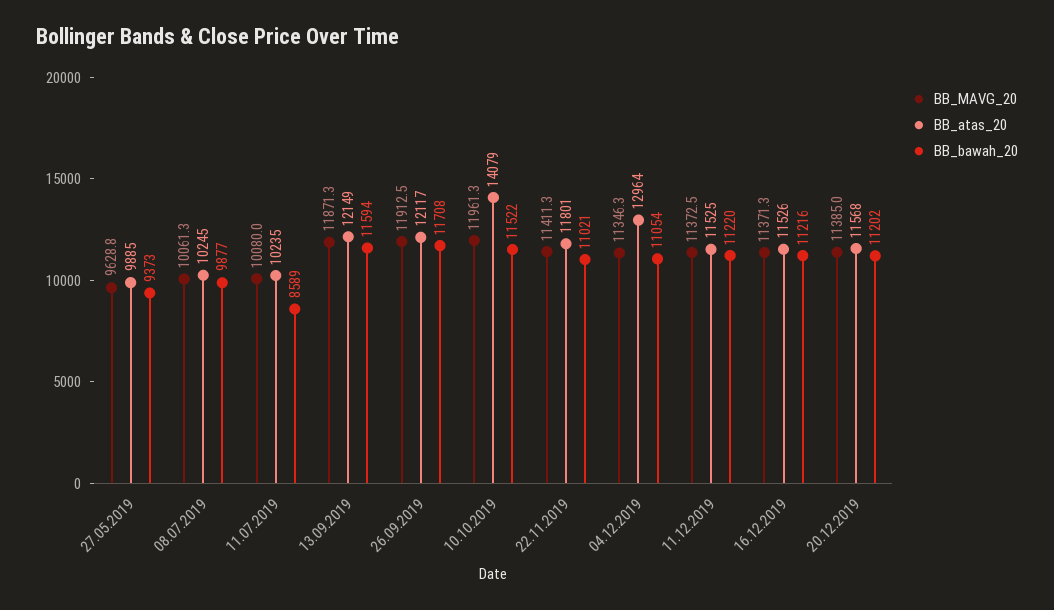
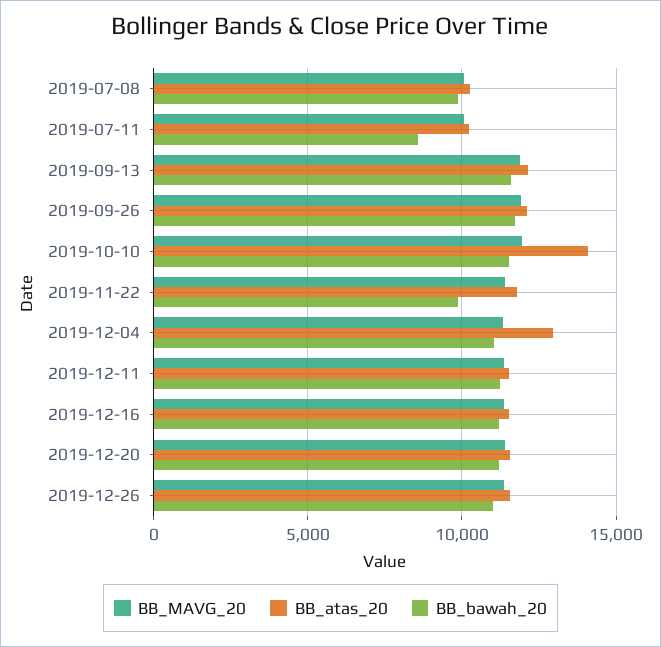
BB_MAVG_20, 27.05.2019: 9628.8 -> none
BB_atas_20, 27.05.2019: 9885 -> none
BB_bawah_20, 27.05.2019: 9373 -> none
BB_bawah_20, 22.11.2019: 11021 -> 10000
BB_MAVG_20, 2019-12-26: none -> 11500
BB_atas_20, 2019-12-26: none -> 11500
BB_bawah_20, 2019-12-26: none -> 11000

